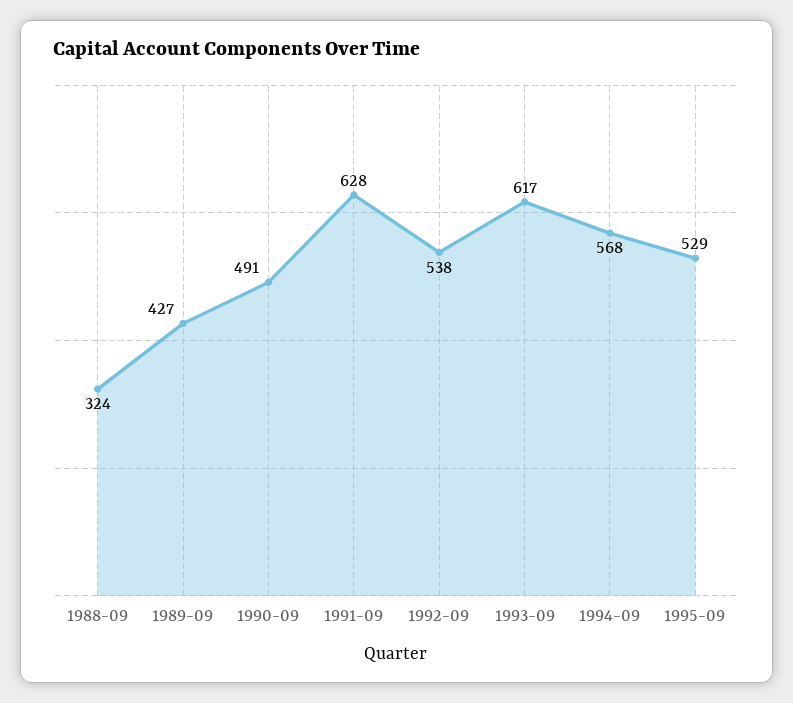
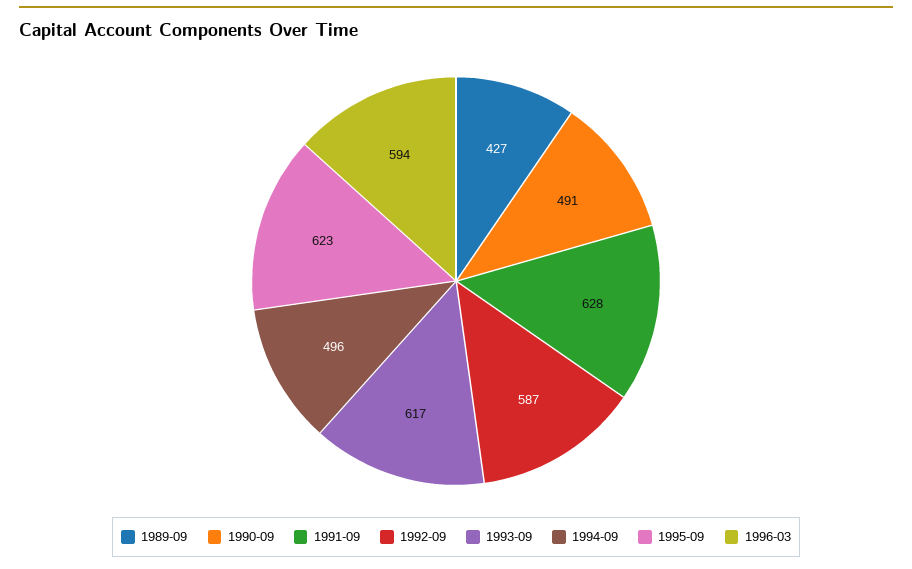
1988-09: 324 -> none
1992-09: 538 -> 587
1994-09: 568 -> 496
1995-09: 529 -> 623
1996-03: none -> 594

